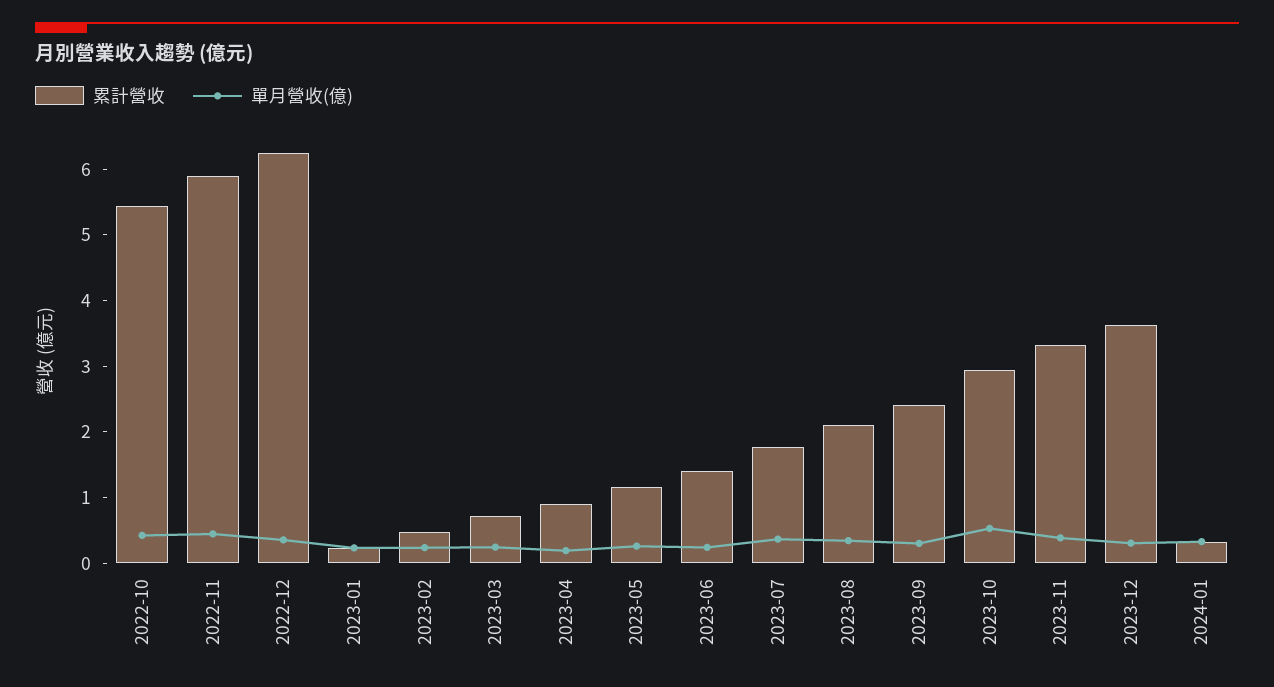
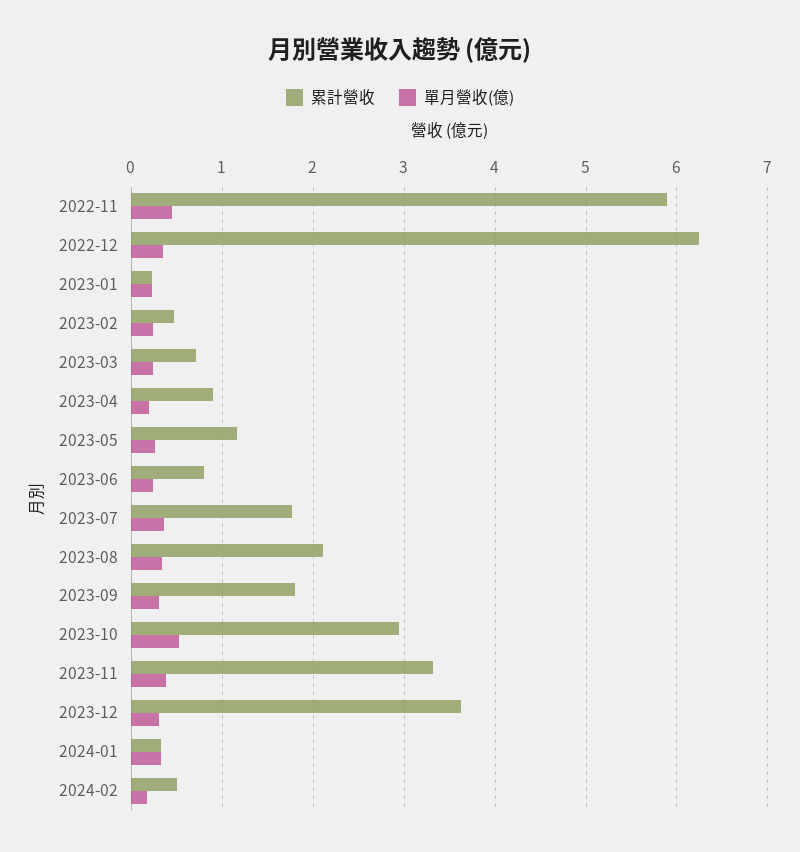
累計營收, 2022-10: 5.4 -> none
單月營收(億), 2022-10: 0.4 -> none
累計營收, 2023-06: 1.4 -> 0.8
累計營收, 2023-09: 2.4 -> 1.8
累計營收, 2024-02: none -> 0.5
單月營收(億), 2024-02: none -> 0.2

